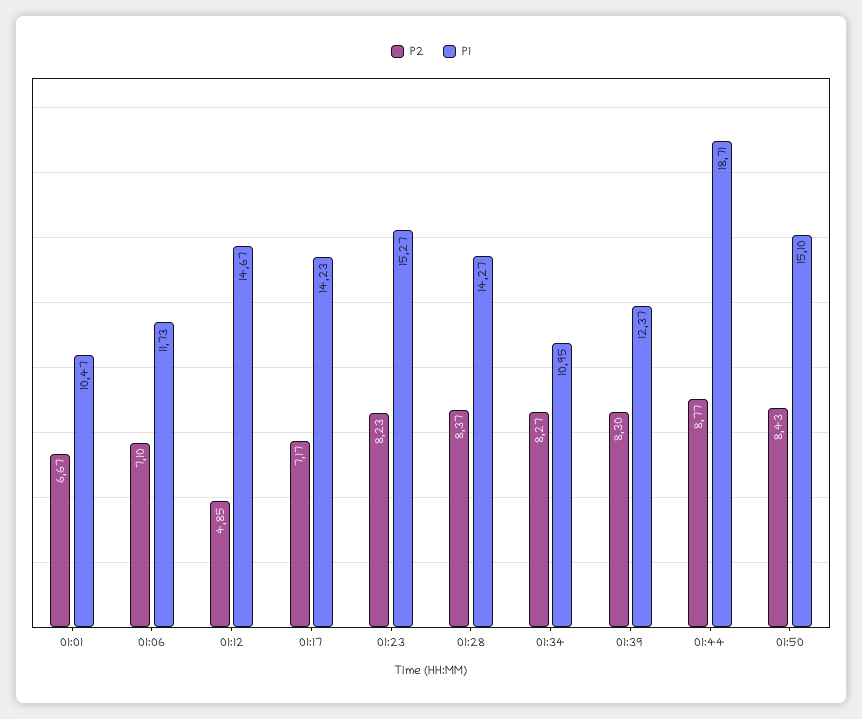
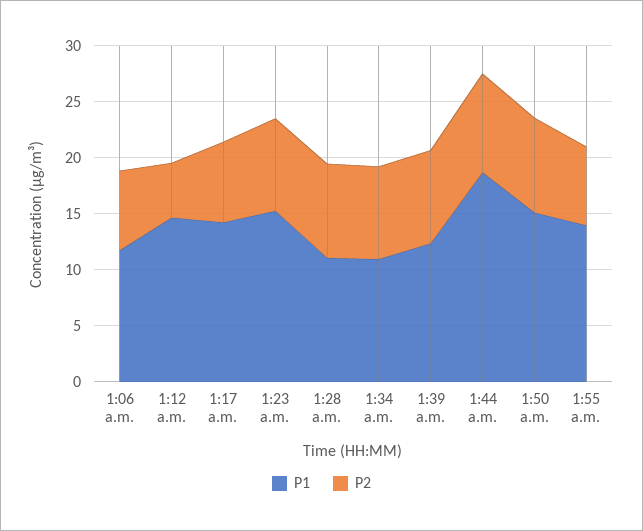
P2, 01:01: 6.67 -> none
P1, 01:01: 10.47 -> none
P1, 01:28: 14.27 -> 11
P1, 1:55 a.m.: none -> 14
P2, 1:55 a.m.: none -> 7

